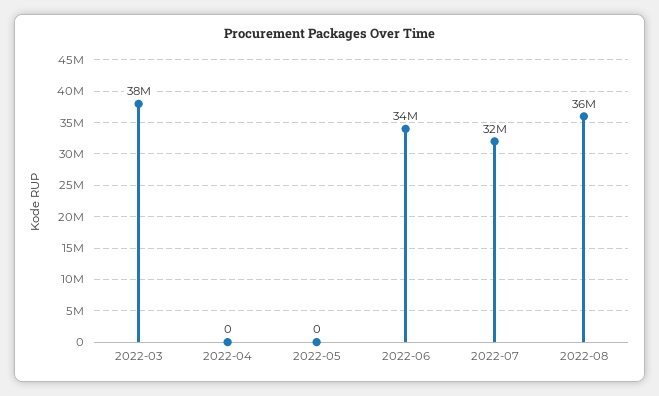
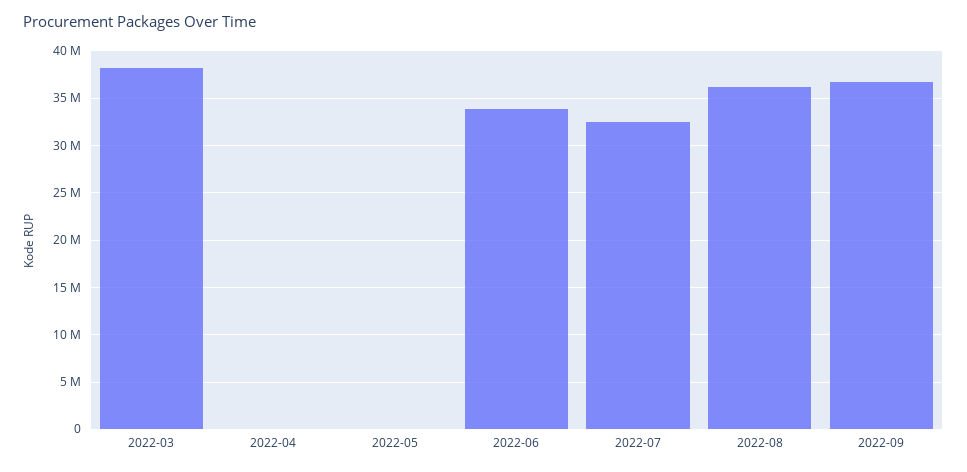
2022-09: none -> 37000000

